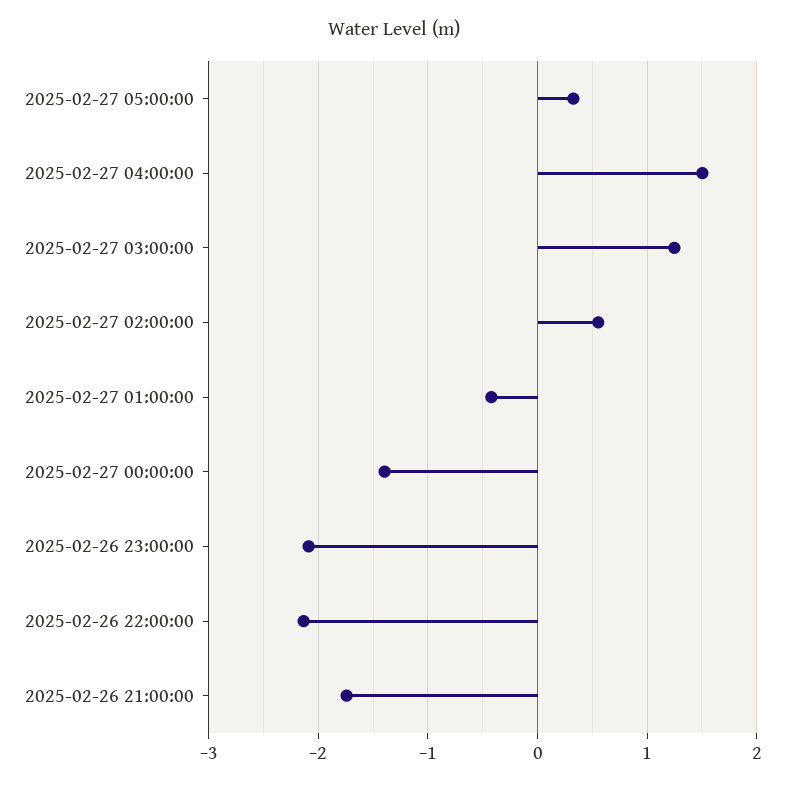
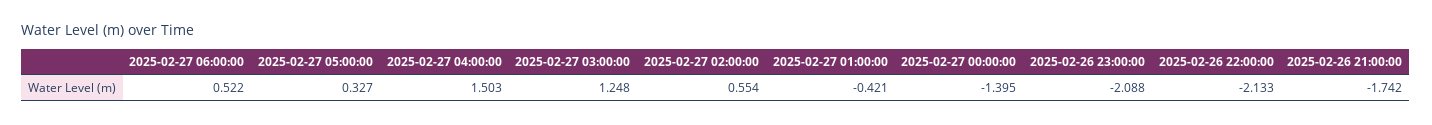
2025-02-27 06:00:00: none -> 0.522

